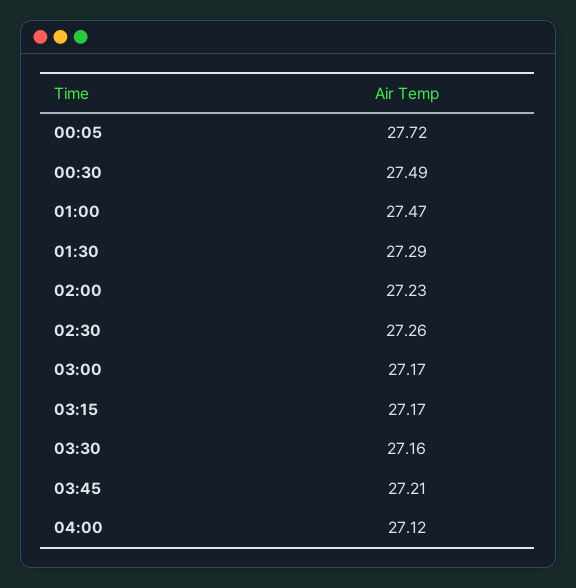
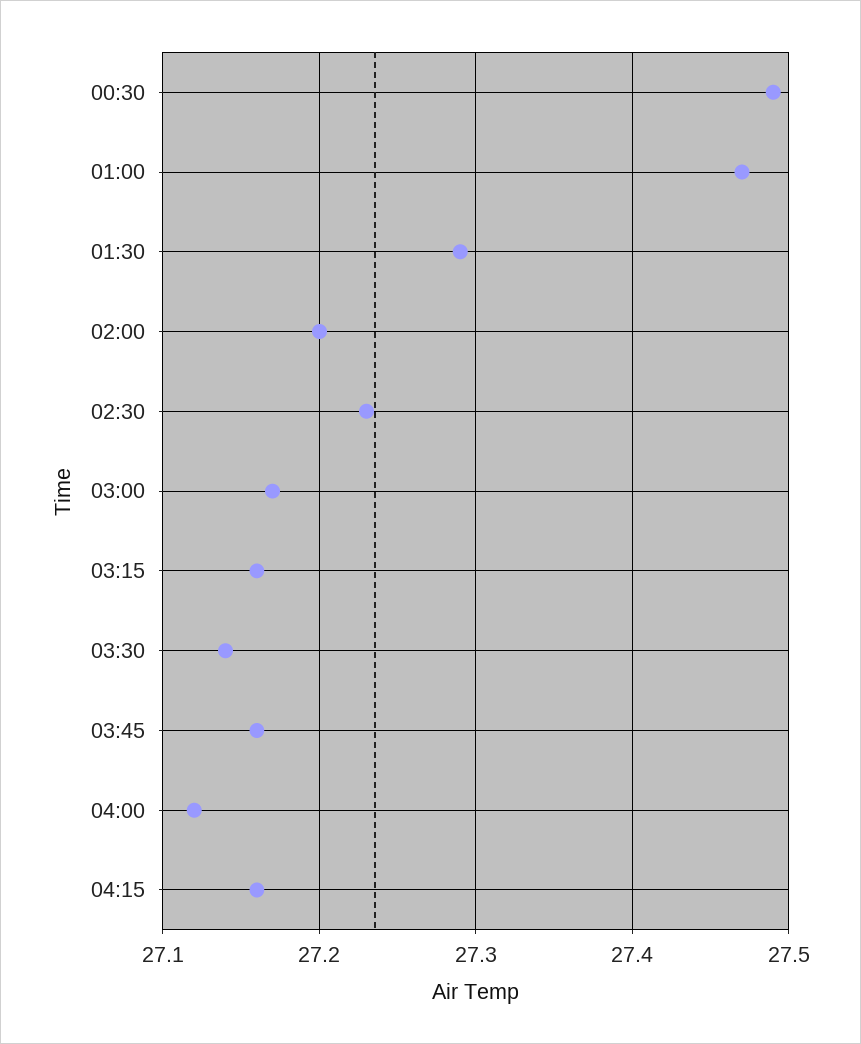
00:05: 27.72 -> none
02:00: 27.23 -> 27.2
02:30: 27.26 -> 27.23
03:15: 27.17 -> 27.16
03:30: 27.16 -> 27.14
03:45: 27.21 -> 27.16
04:15: none -> 27.16

